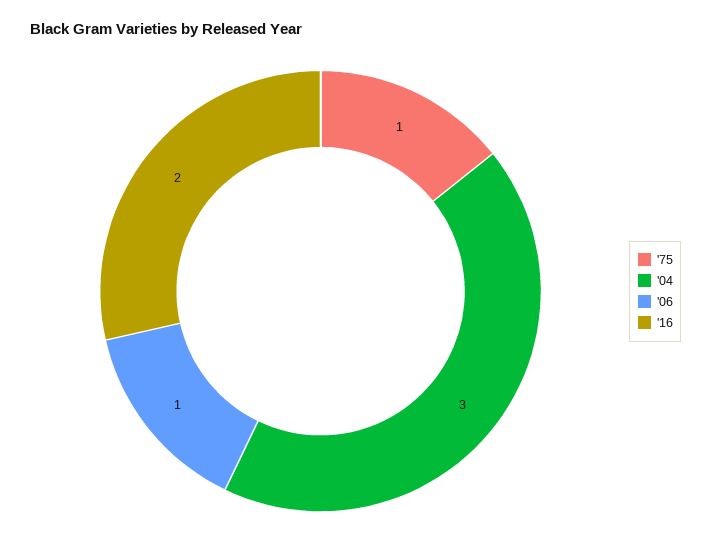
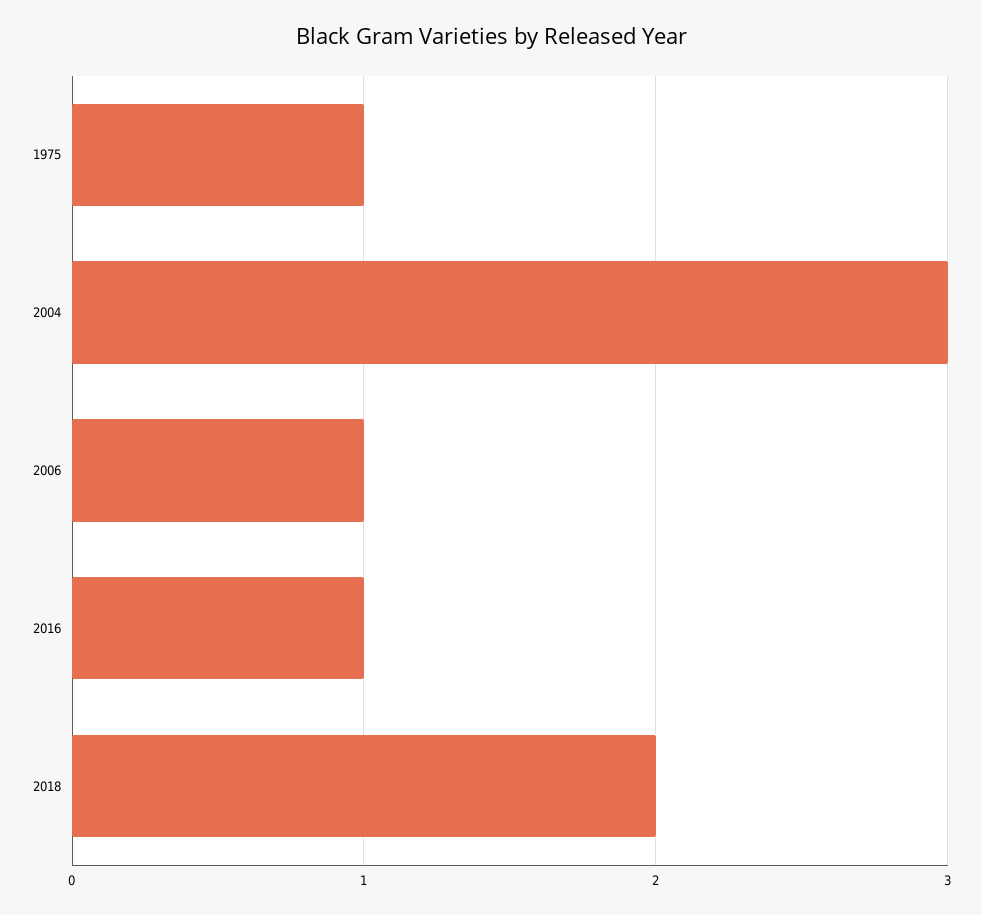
'16: 2 -> 1
2018: none -> 2

